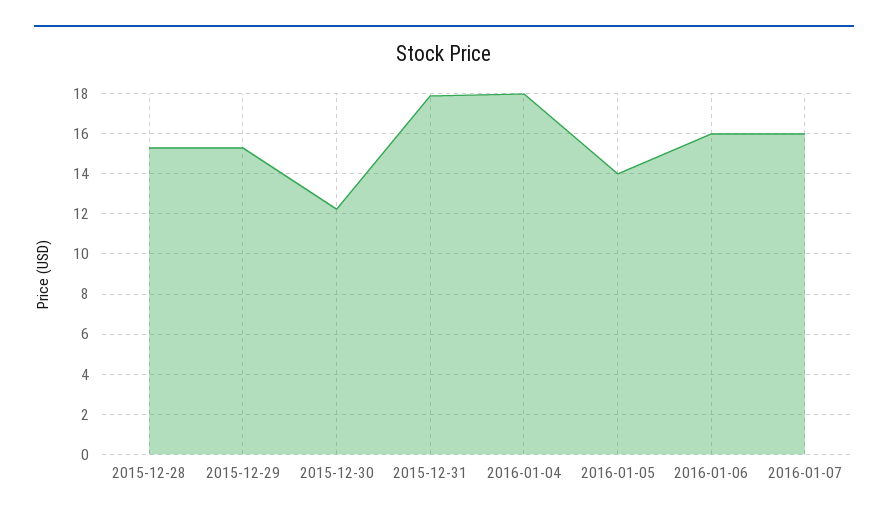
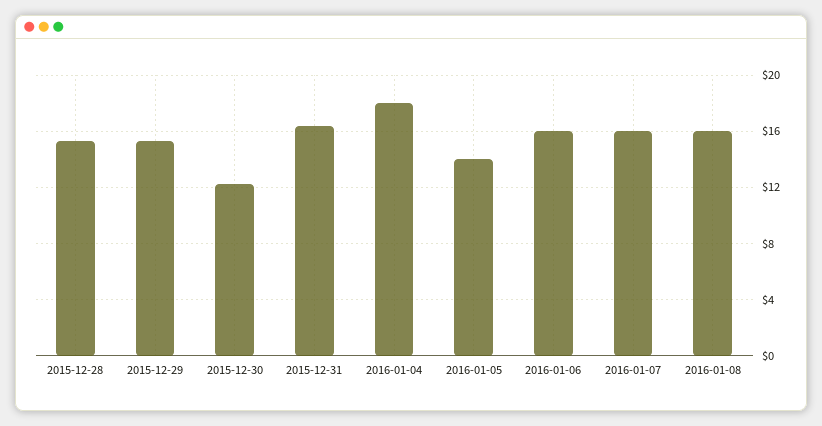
2015-12-31: 18 -> 16.5
2016-01-08: none -> 16

